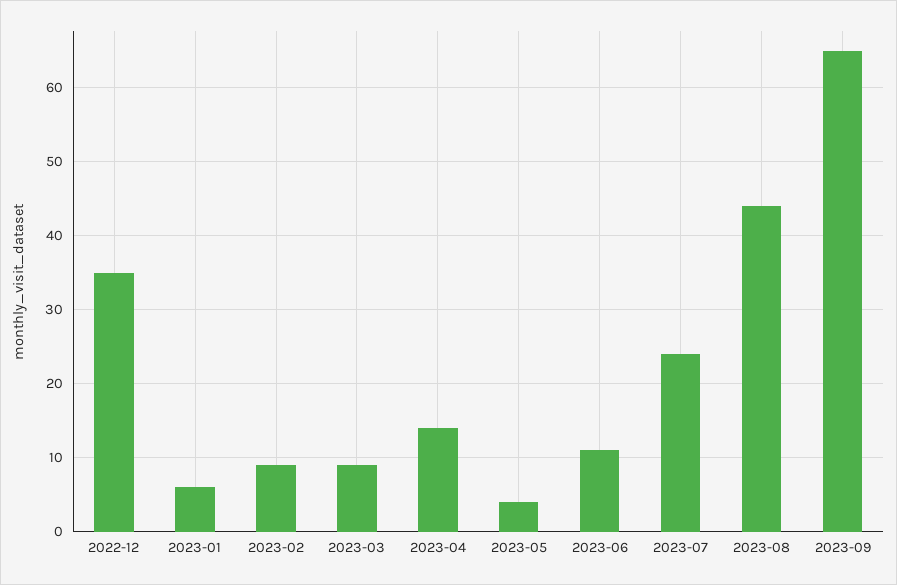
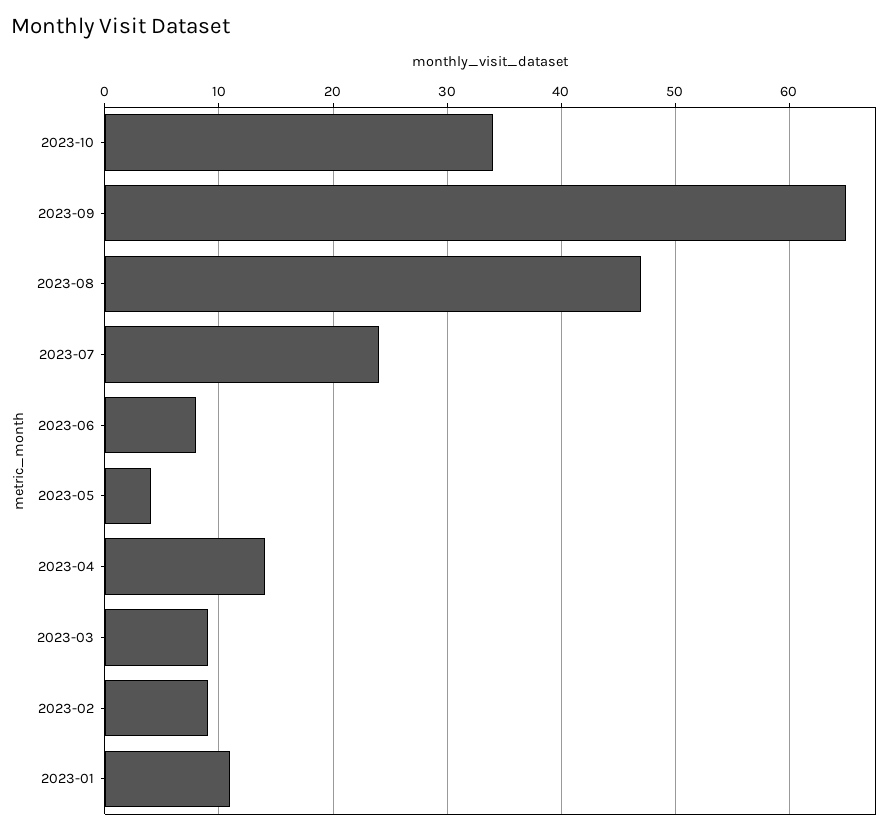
2022-12: 35 -> none
2023-01: 6 -> 11
2023-06: 11 -> 8
2023-08: 44 -> 47
2023-10: none -> 34

